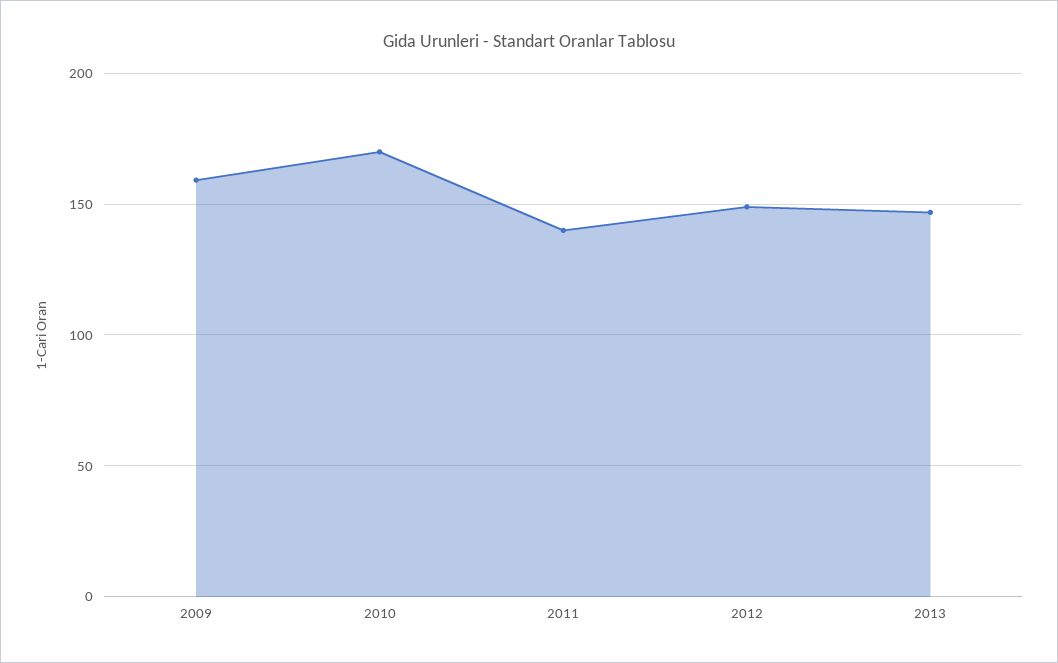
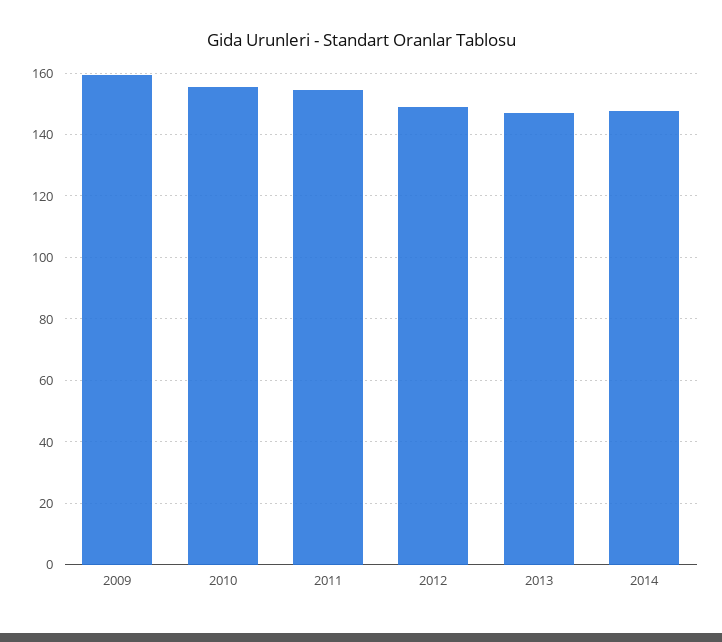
2010: 170 -> 156
2011: 140 -> 154
2014: none -> 148

